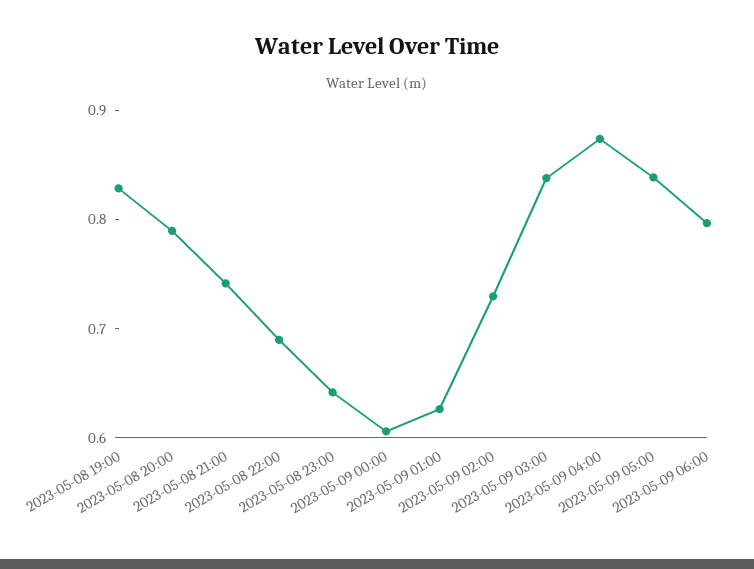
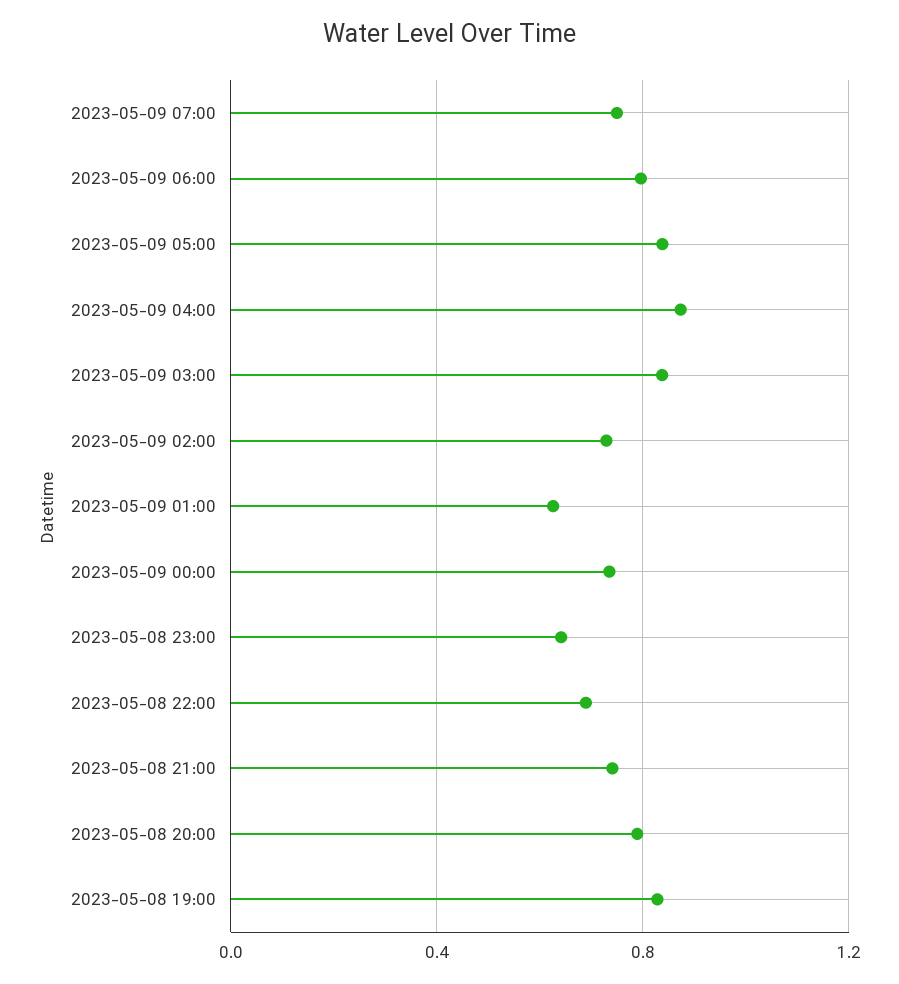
2023-05-09 00:00: 0.6 -> 0.75
2023-05-09 07:00: none -> 0.75

